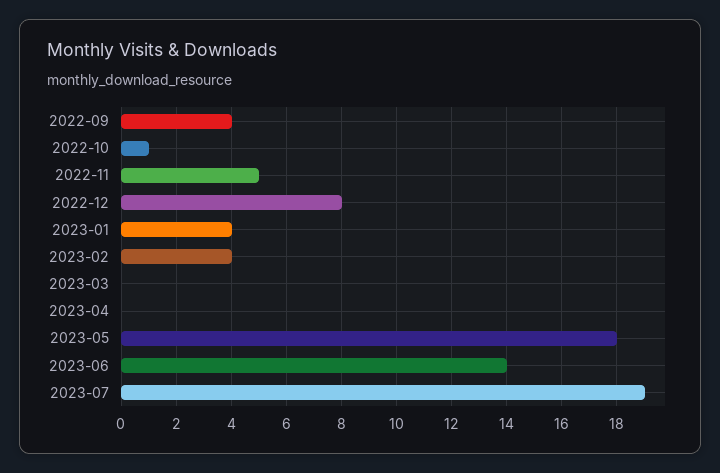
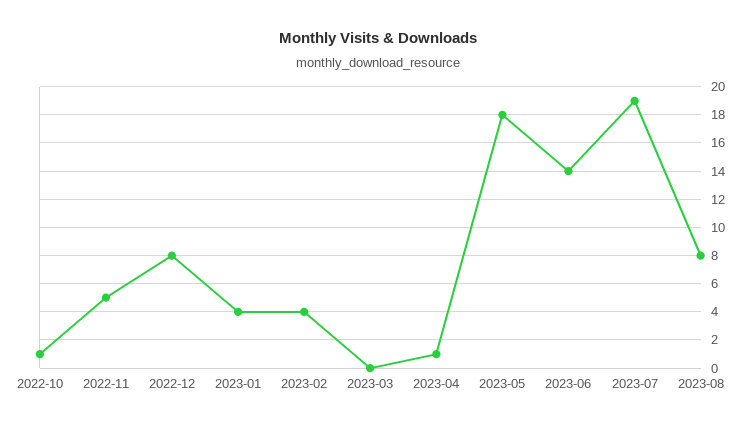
2022-09: 4 -> none
2023-04: 0 -> 1
2023-08: none -> 8

